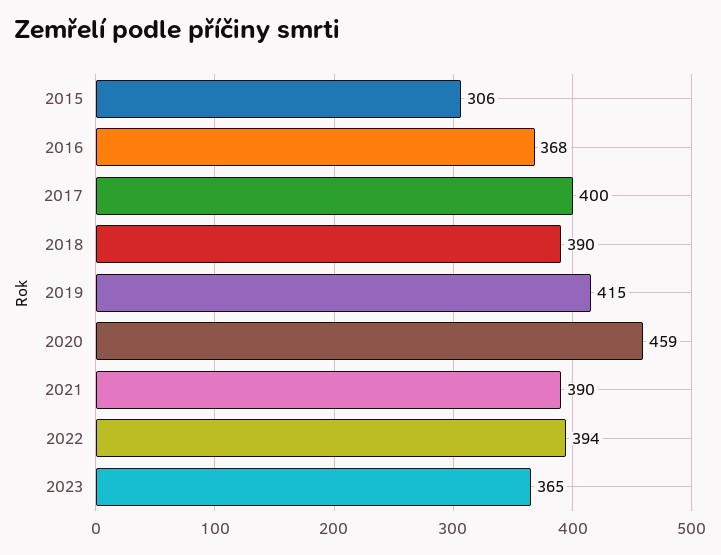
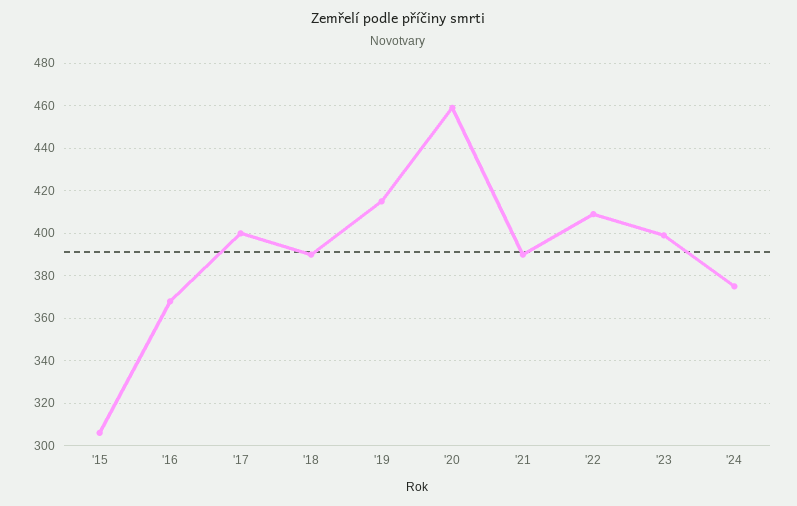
2022: 394 -> 410
2023: 365 -> 400
'24: none -> 375

